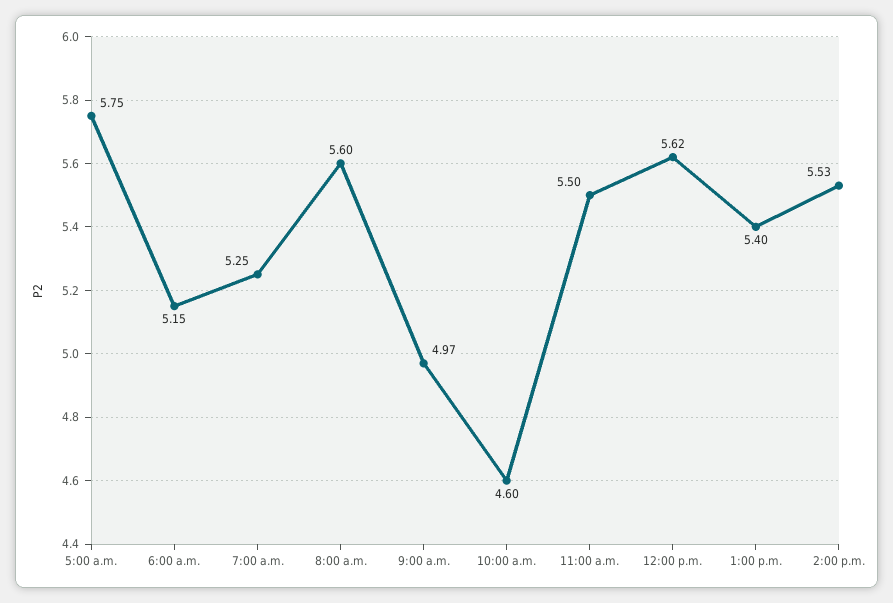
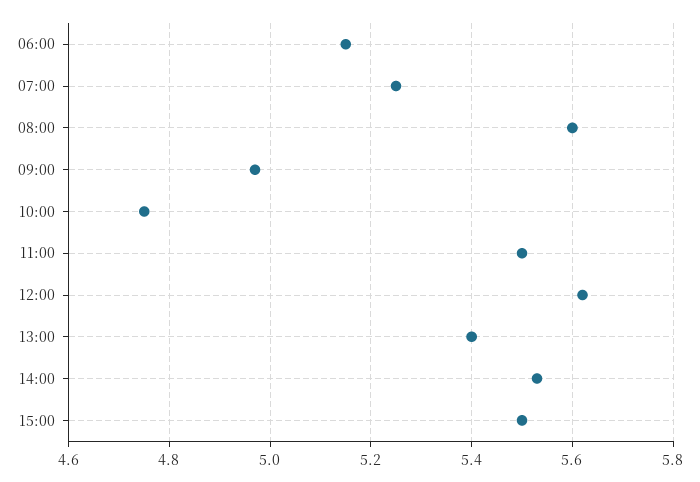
5:00 a.m.: 5.75 -> none
10:00 a.m.: 4.6 -> 4.75
15:00: none -> 5.5

